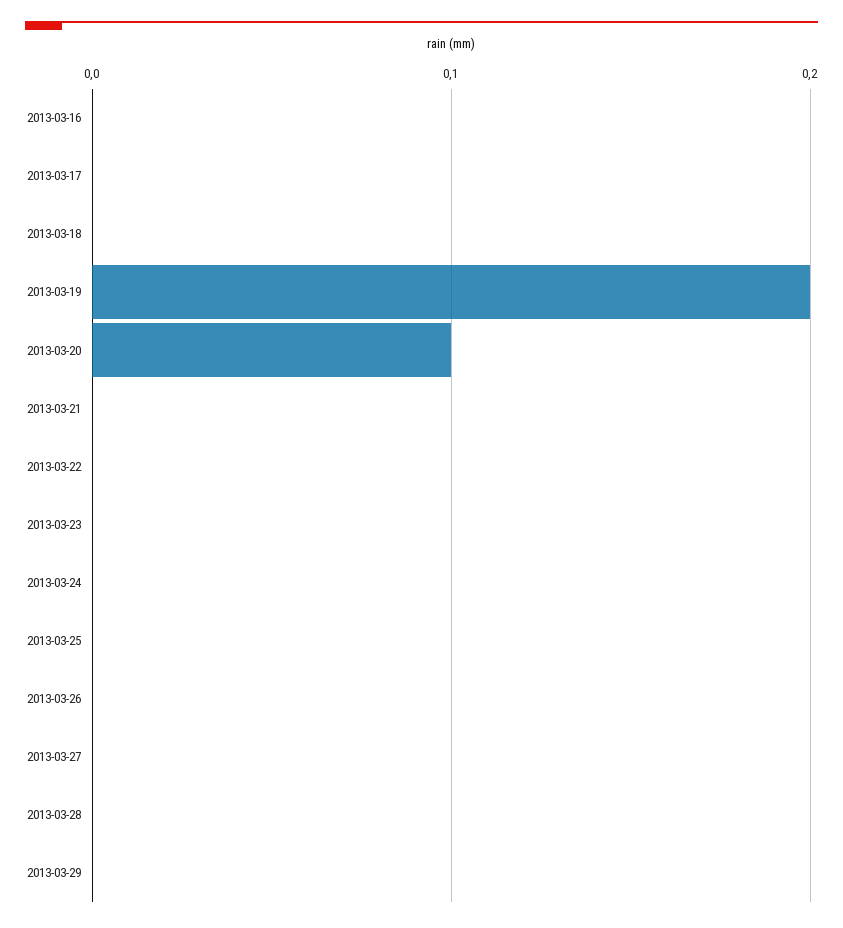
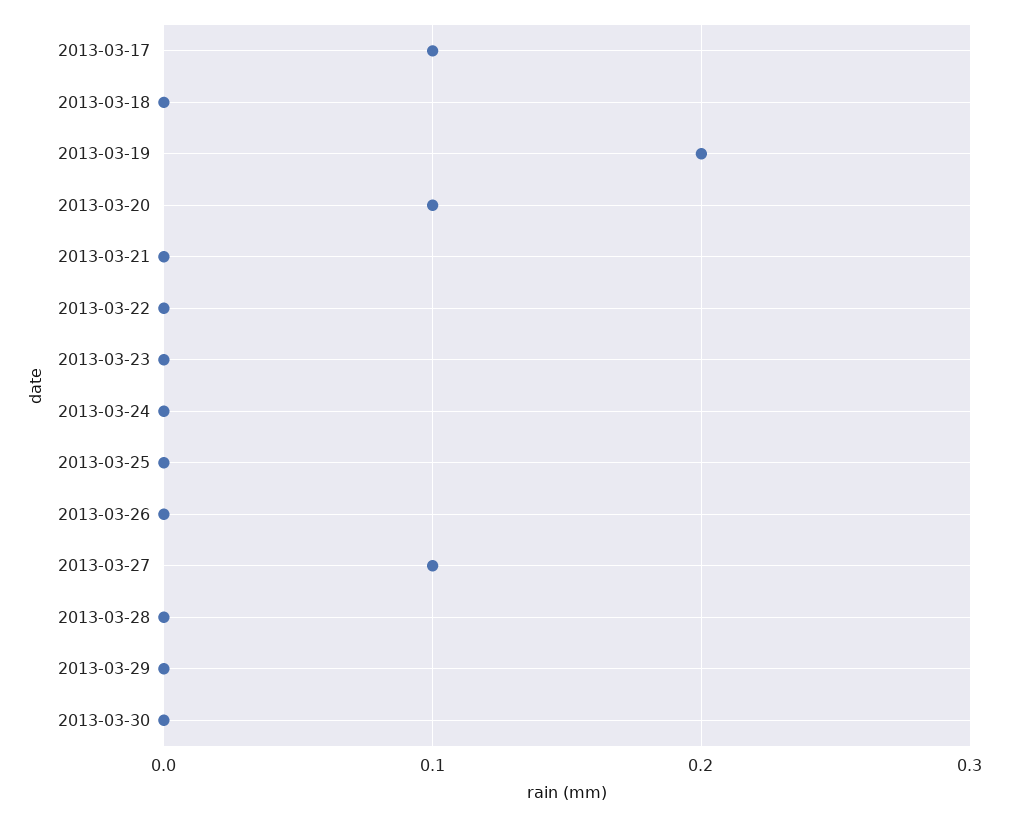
2013-03-16: 0 -> none
2013-03-17: 0 -> 0.1
2013-03-27: 0 -> 0.1
2013-03-30: none -> 0

